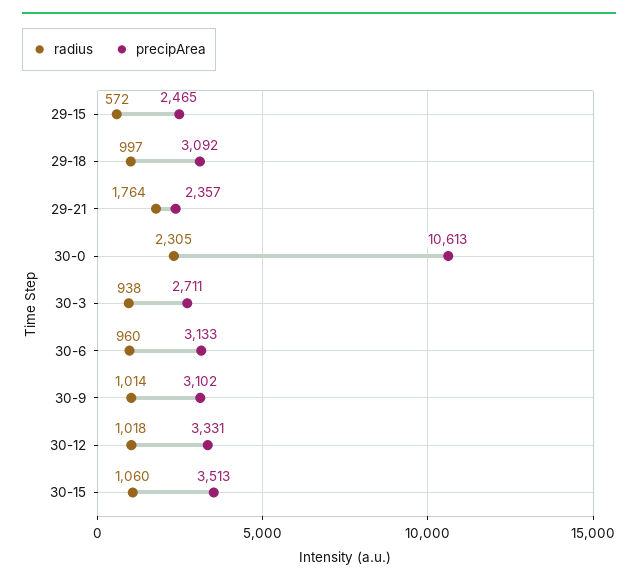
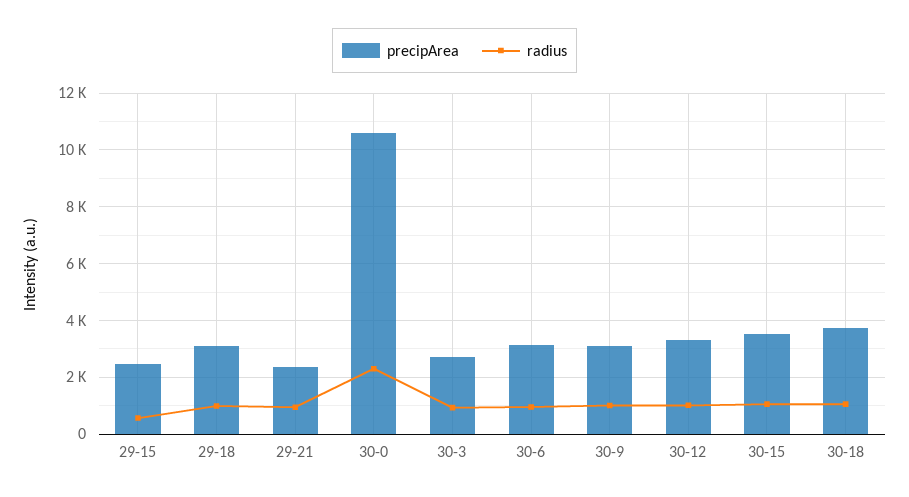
radius, 29-21: 1764 -> 1000
precipArea, 30-18: none -> 3750
radius, 30-18: none -> 1000

